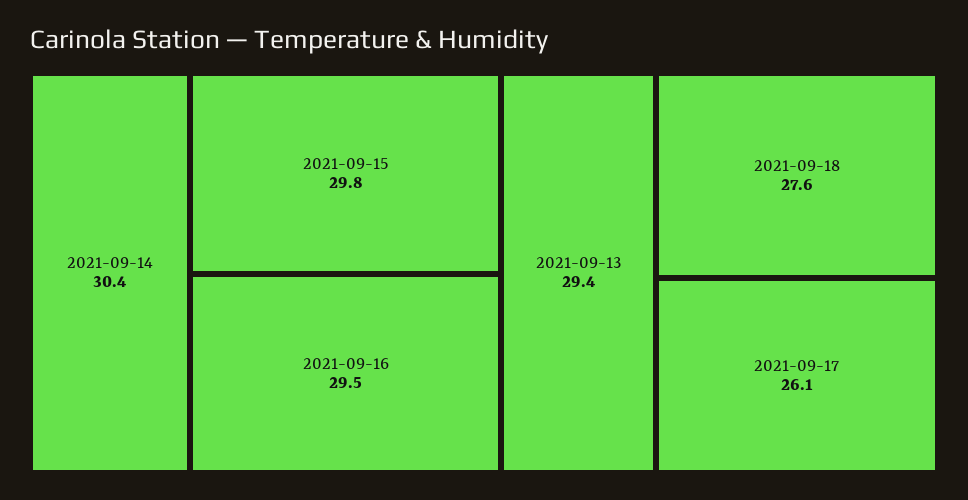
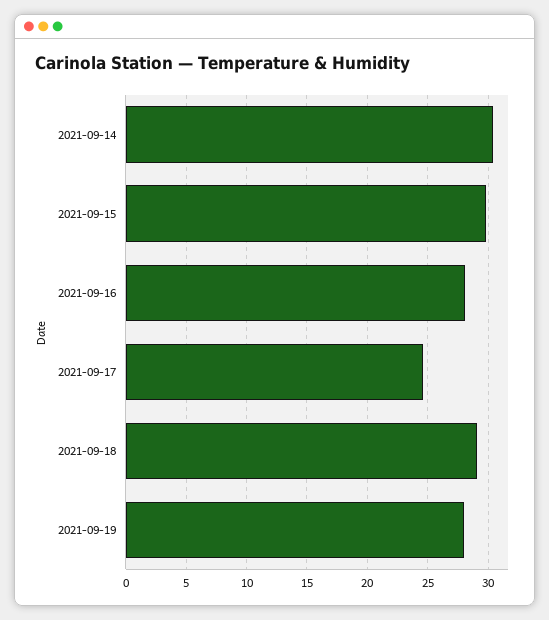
2021-09-16: 29.5 -> 28
2021-09-13: 29.4 -> none
2021-09-18: 27.6 -> 29
2021-09-17: 26.1 -> 24.5
2021-09-19: none -> 28

